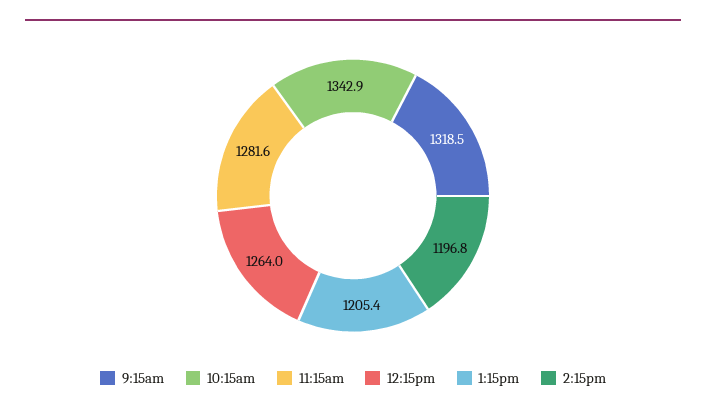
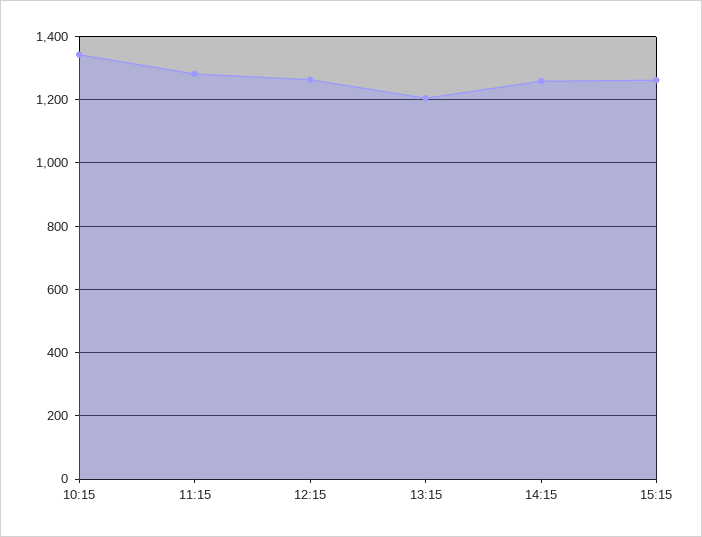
9:15am: 1318.5 -> none
2:15pm: 1196.8 -> 1260
15:15: none -> 1260

